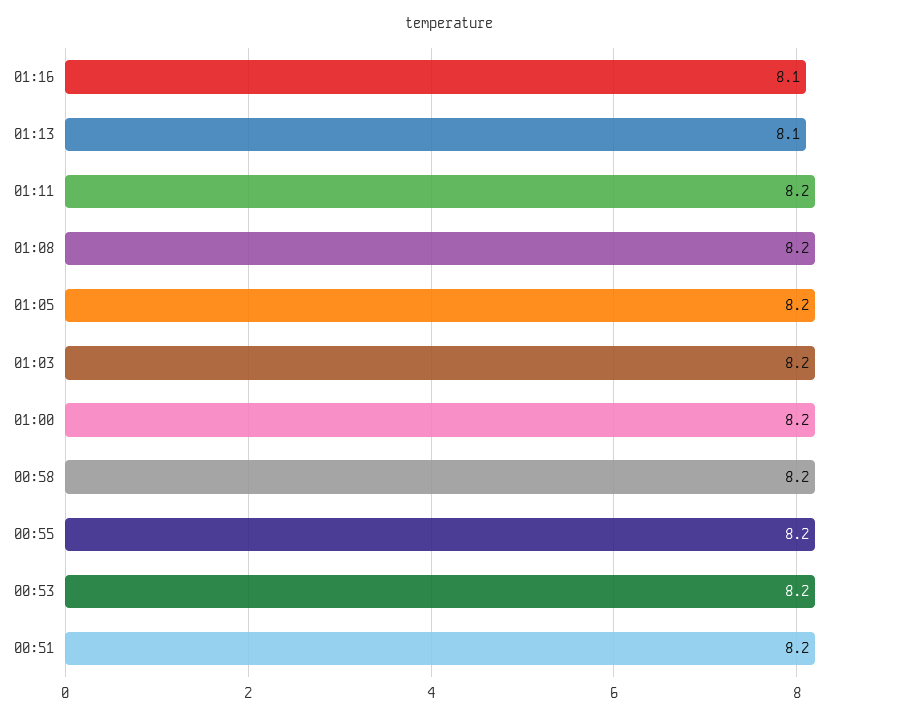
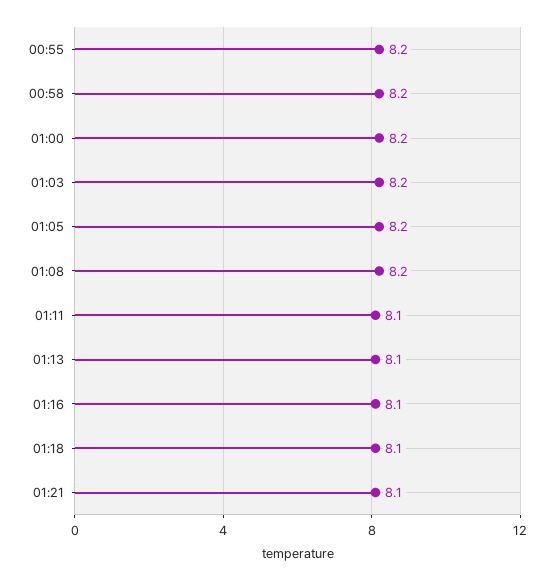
01:11: 8.2 -> 8.1
00:53: 8.2 -> none
00:51: 8.2 -> none
01:18: none -> 8.1
01:21: none -> 8.1

